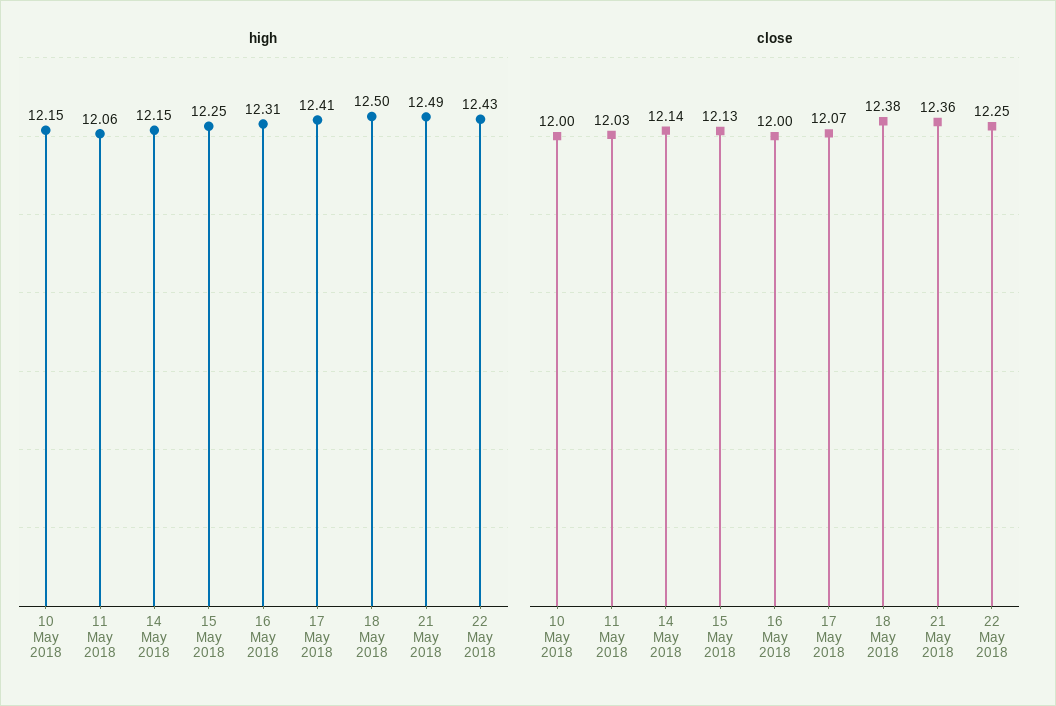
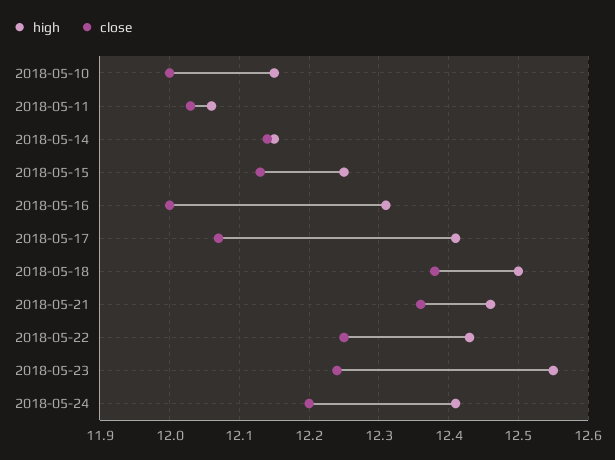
high, 21 May 2018: 12.49 -> 12.46
high, 2018-05-23: none -> 12.55
close, 2018-05-23: none -> 12.24
high, 2018-05-24: none -> 12.41
close, 2018-05-24: none -> 12.2

